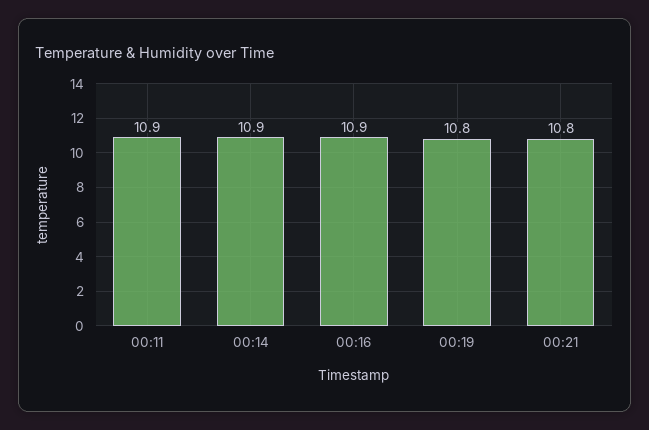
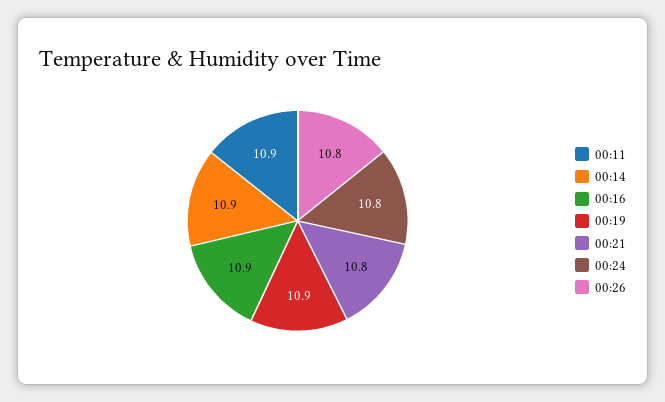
00:19: 10.8 -> 10.9
00:24: none -> 10.8
00:26: none -> 10.8

